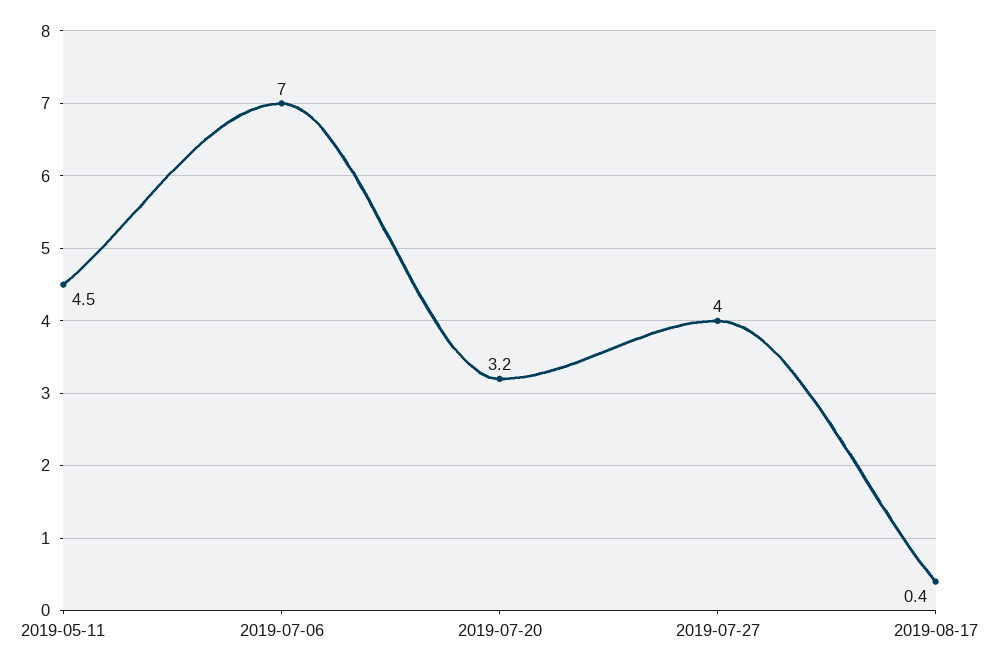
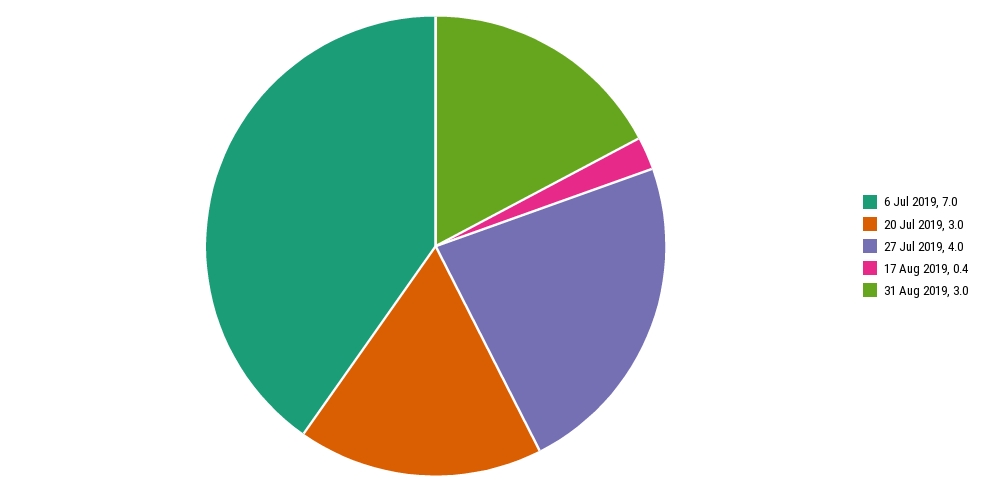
2019-05-11: 4.5 -> none
2019-07-20: 3.2 -> 3
31 Aug 2019: none -> 3

